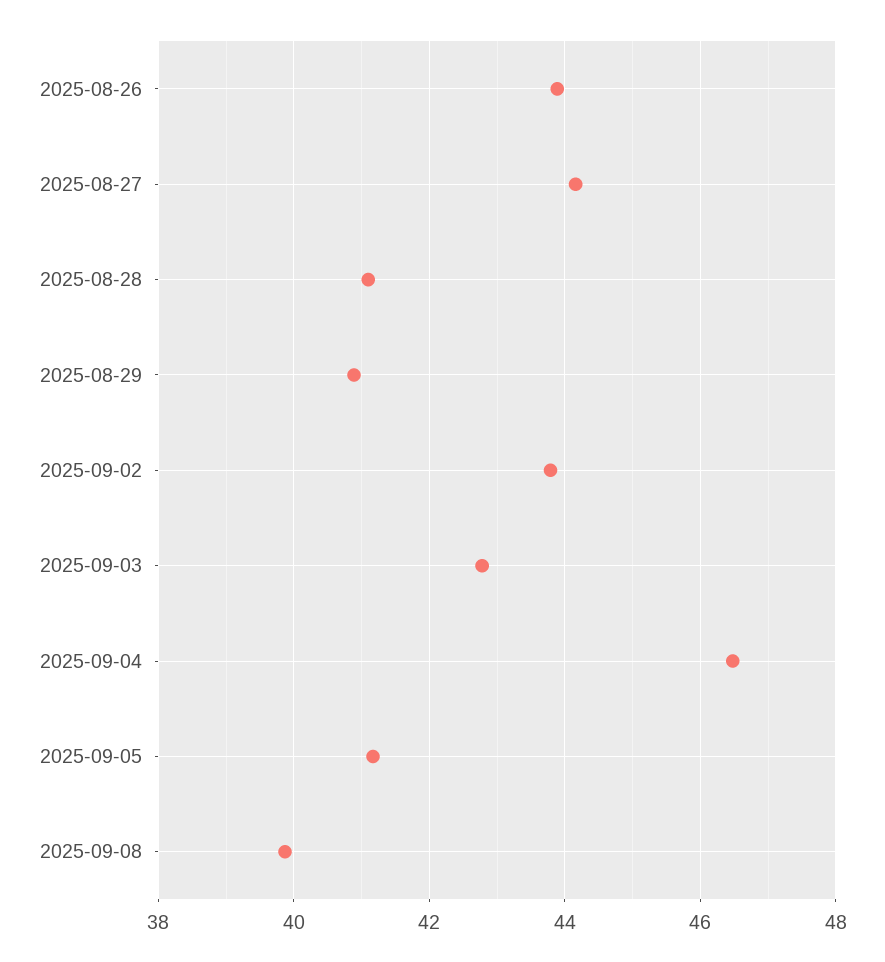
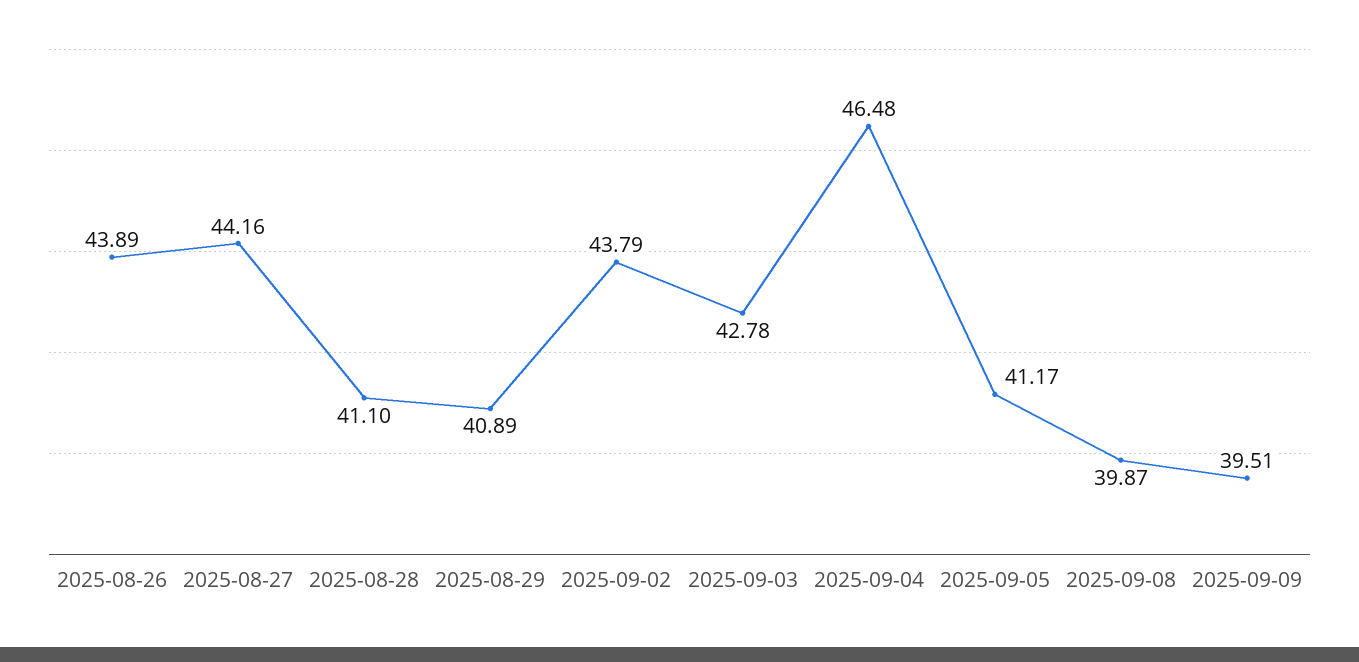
2025-09-09: none -> 39.51

